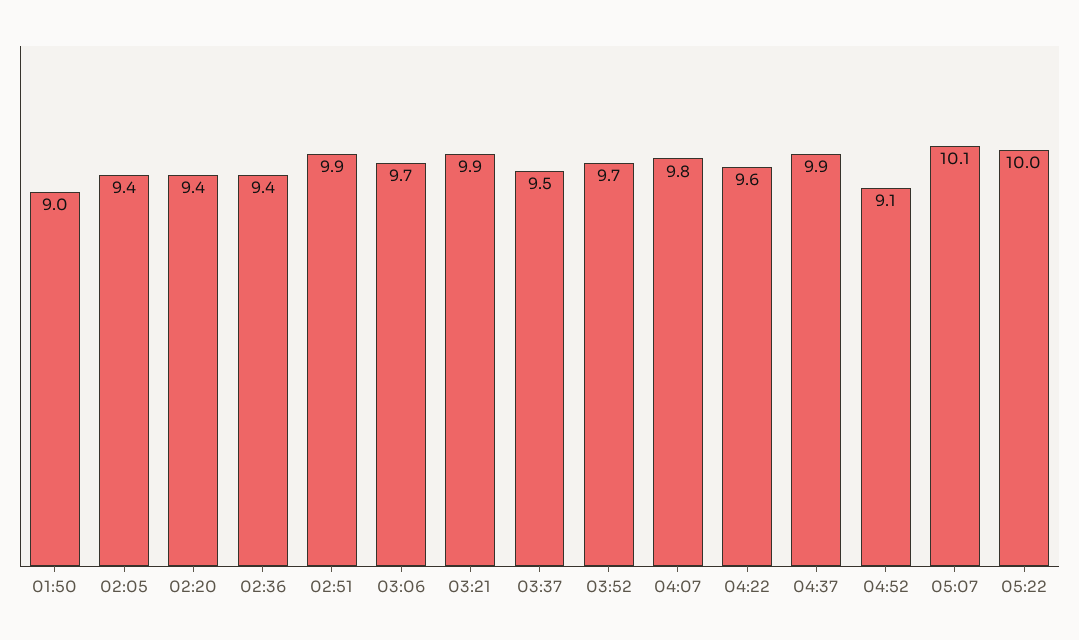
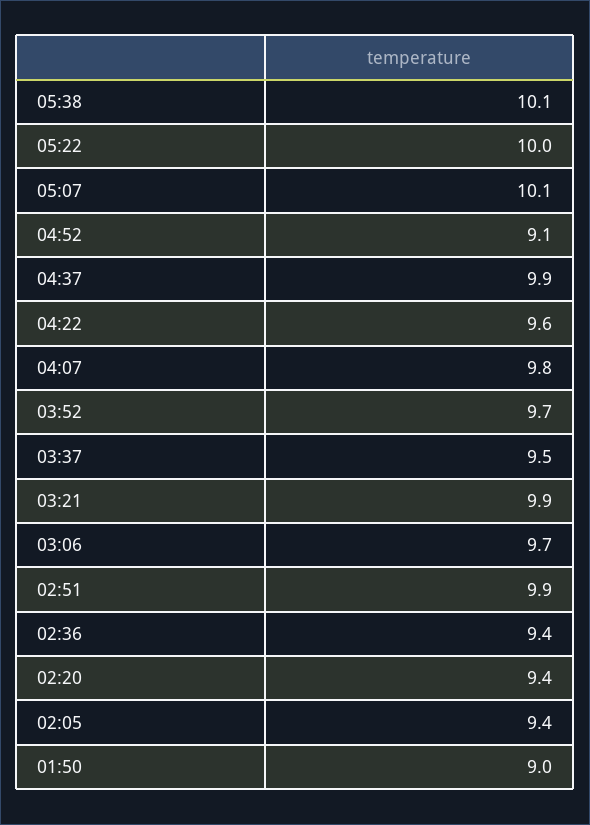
05:38: none -> 10.1

